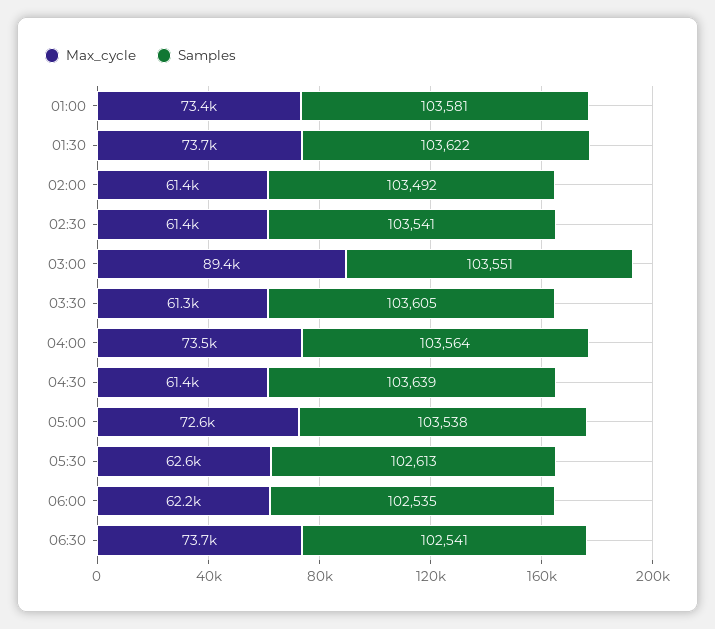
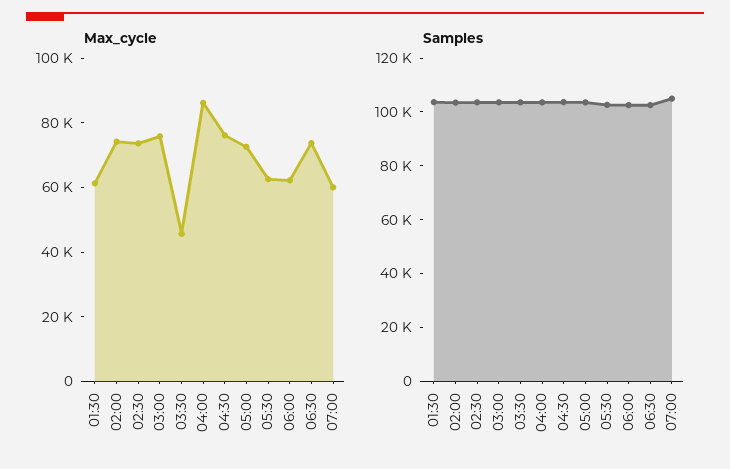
Max_cycle, 01:00: 73400 -> none
Samples, 01:00: 103581 -> none
Max_cycle, 01:30: 73700 -> 60000
Max_cycle, 02:00: 61400 -> 75000
Max_cycle, 02:30: 61400 -> 75000
Max_cycle, 03:00: 89400 -> 75000
Max_cycle, 03:30: 61300 -> 45000
Max_cycle, 04:00: 73500 -> 85000
Max_cycle, 04:30: 61400 -> 75000
Max_cycle, 07:00: none -> 60000
Samples, 07:00: none -> 105000

